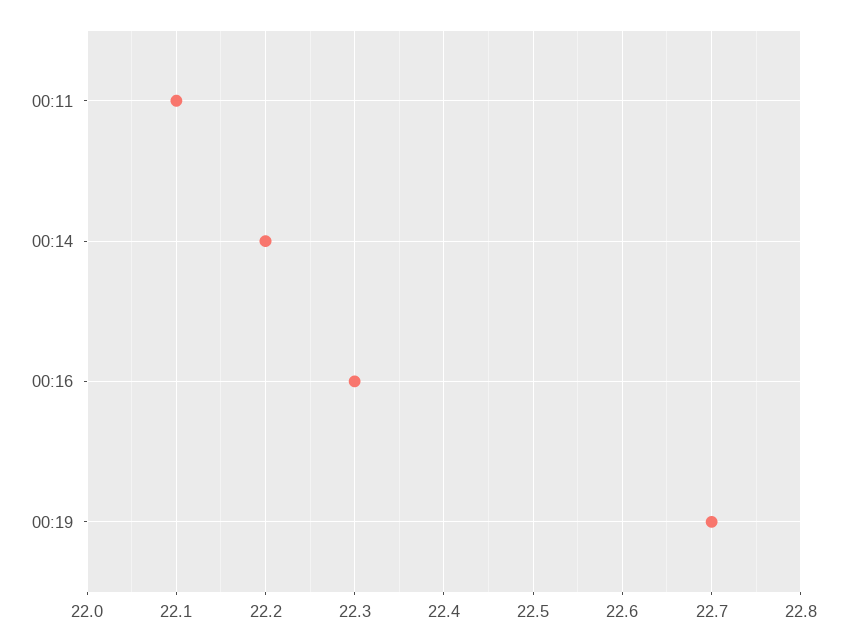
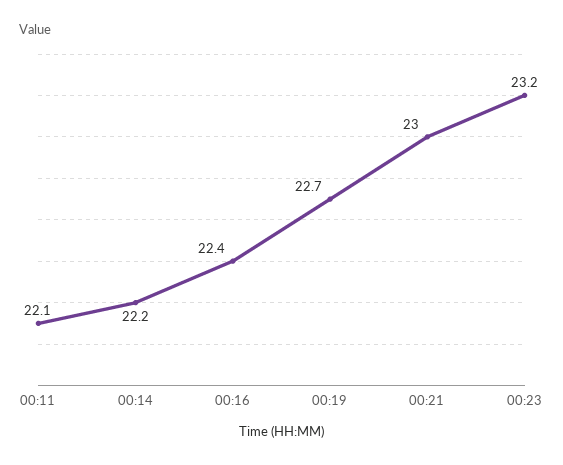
00:16: 22.3 -> 22.4
00:21: none -> 23
00:23: none -> 23.2

